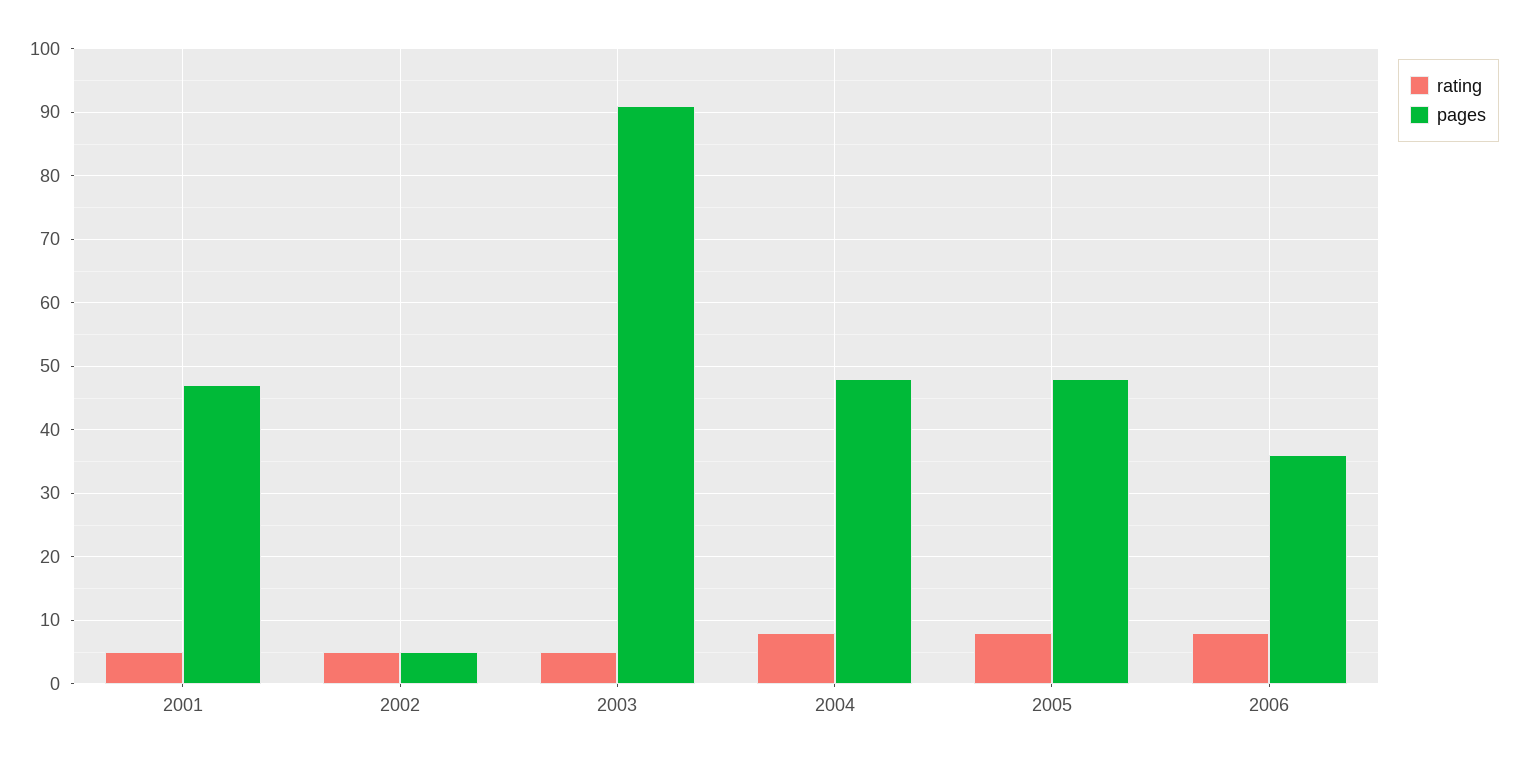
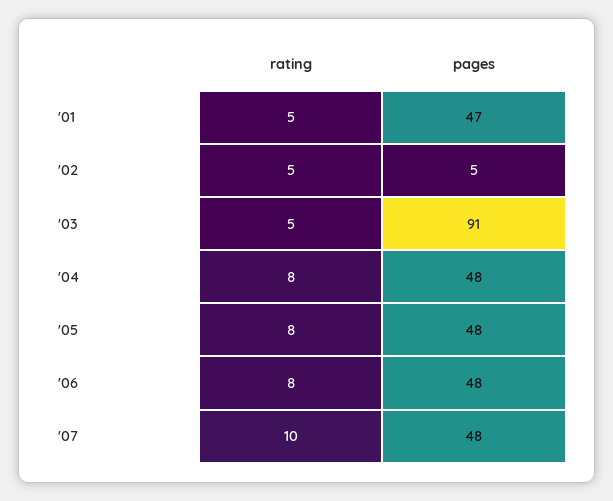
pages, 2006: 36 -> 48
rating, '07: none -> 10
pages, '07: none -> 48

